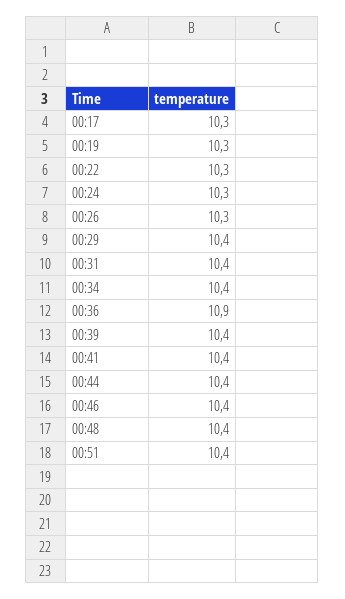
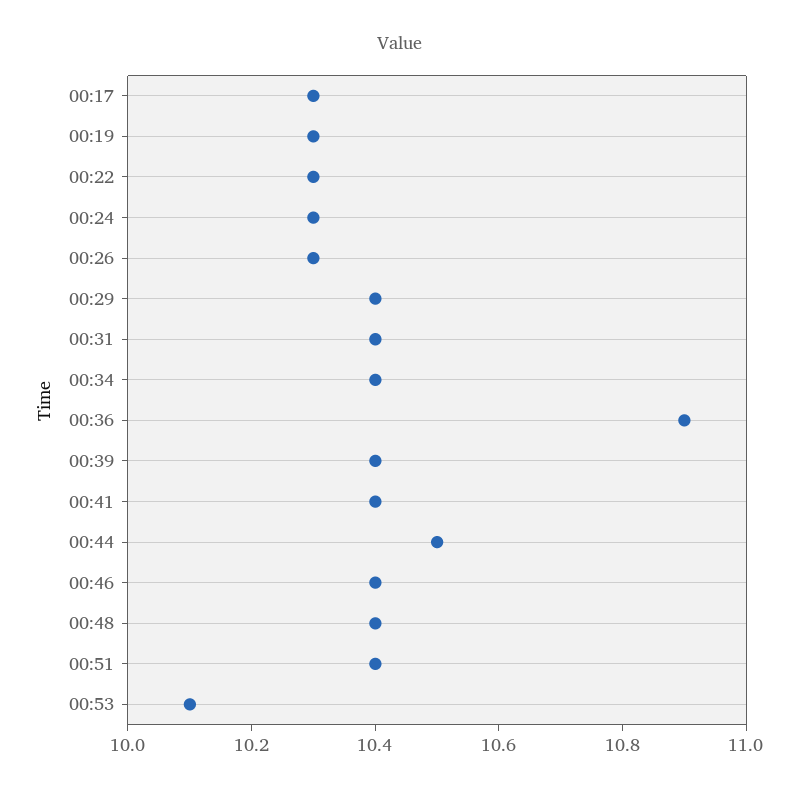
00:44: 10.4 -> 10.5
00:53: none -> 10.1

